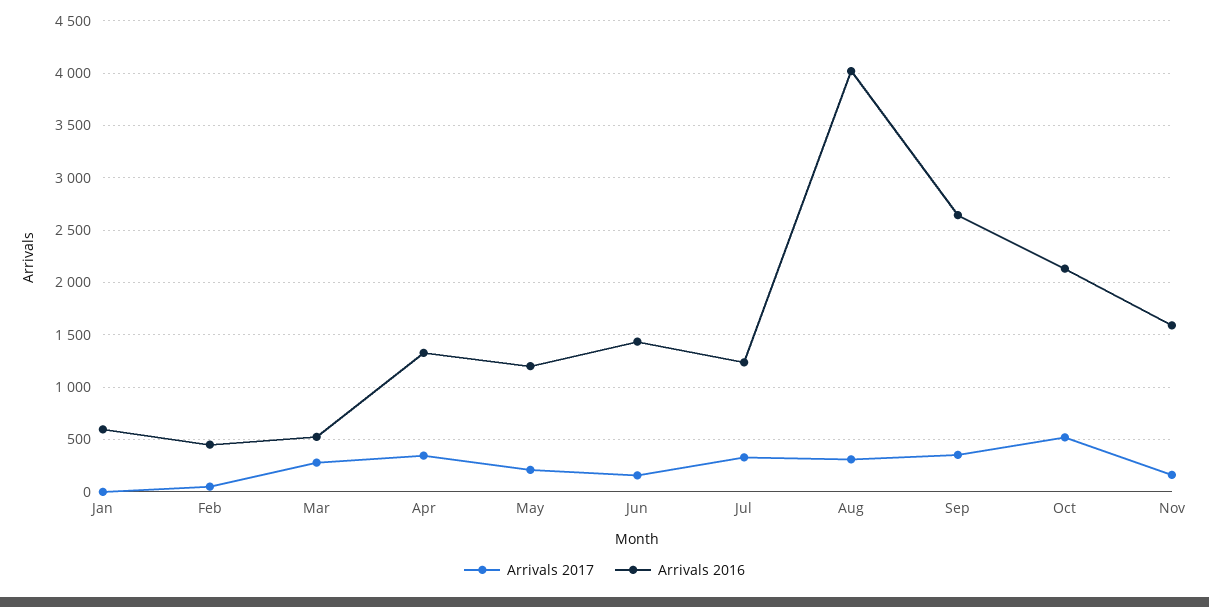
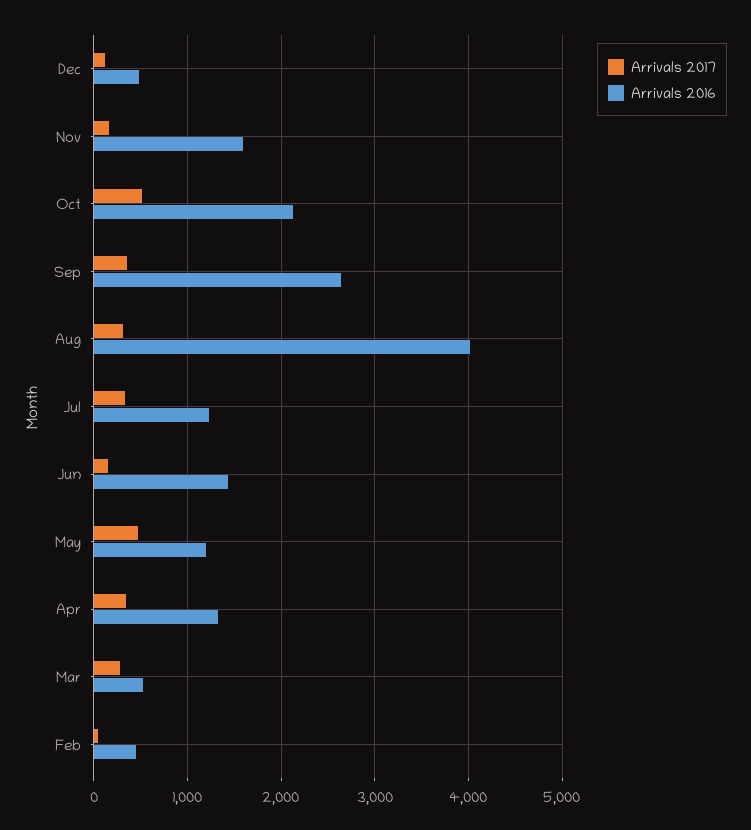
Arrivals 2017, Jan: 0 -> none
Arrivals 2016, Jan: 600 -> none
Arrivals 2017, May: 200 -> 500
Arrivals 2017, Dec: none -> 100
Arrivals 2016, Dec: none -> 500

